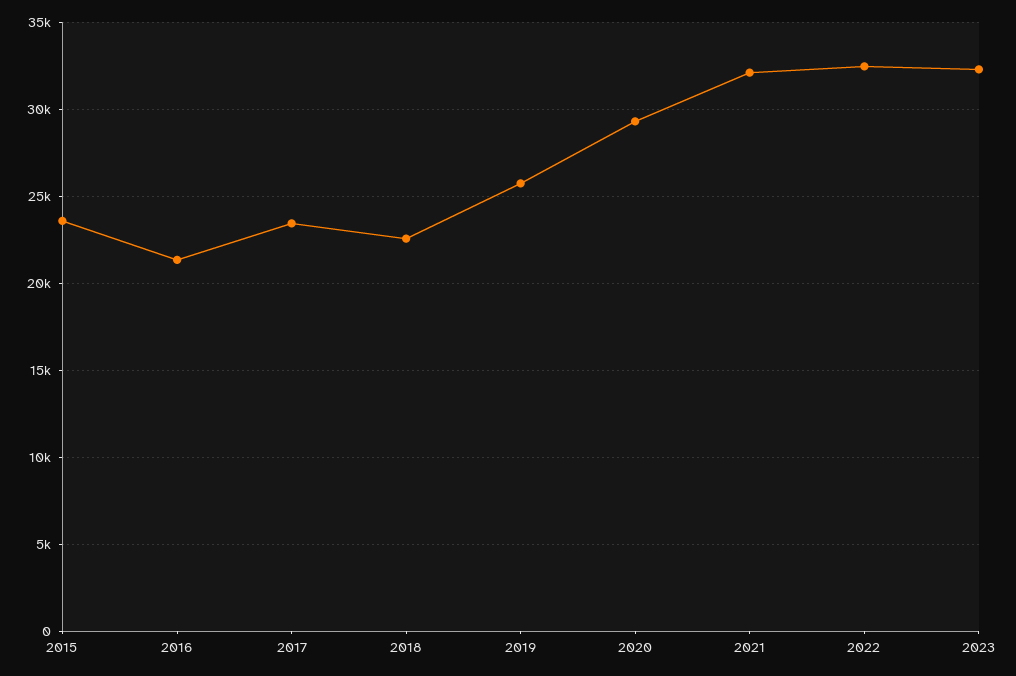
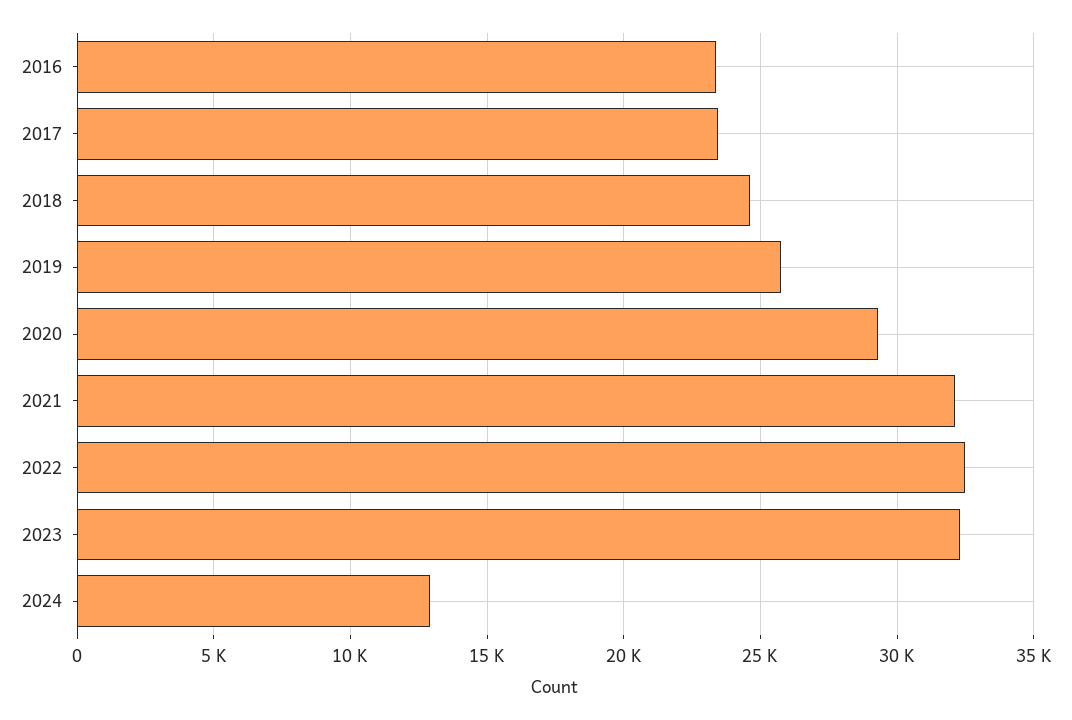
2015: 23500 -> none
2016: 21500 -> 23500
2018: 22500 -> 24500
2024: none -> 13000

